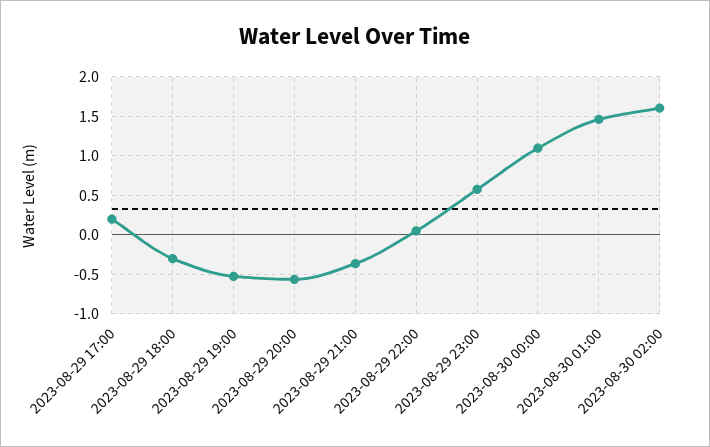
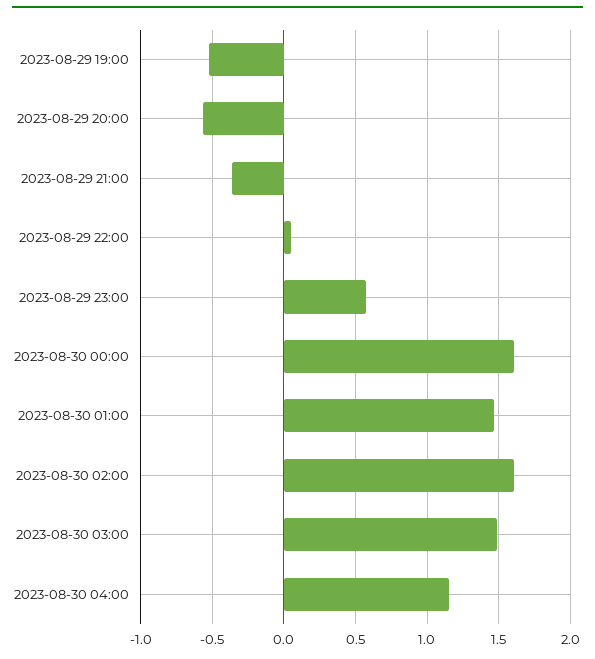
2023-08-29 17:00: 0.2 -> none
2023-08-29 18:00: -0.3 -> none
2023-08-30 00:00: 1.1 -> 1.6
2023-08-30 03:00: none -> 1.5
2023-08-30 04:00: none -> 1.15

